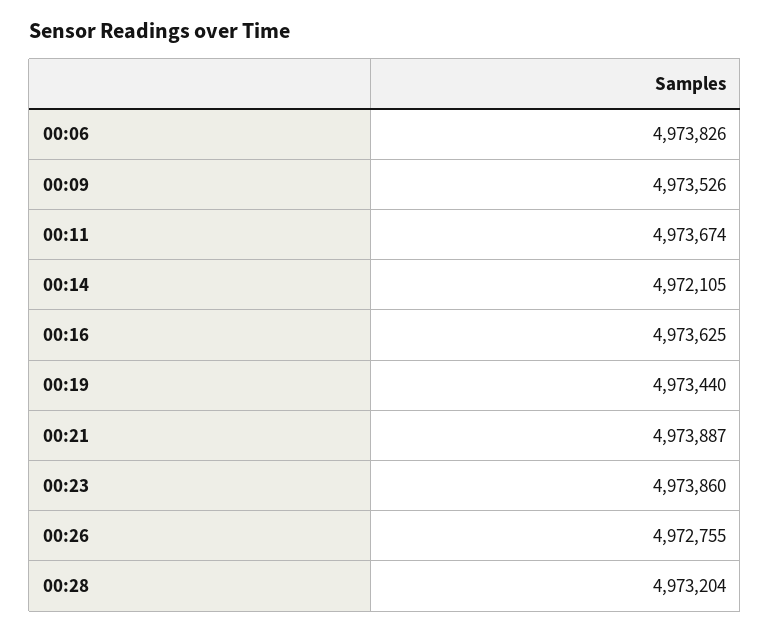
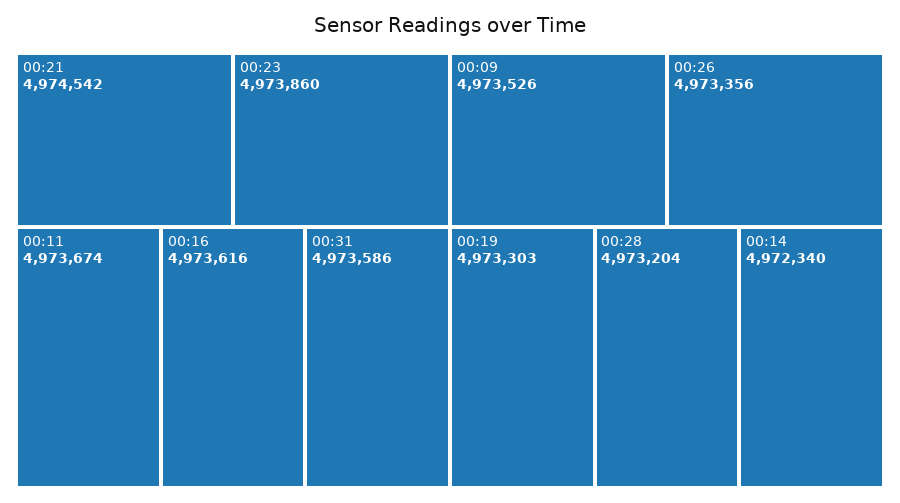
00:06: 4973826 -> none
00:14: 4972105 -> 4972340
00:16: 4973625 -> 4973616
00:19: 4973440 -> 4973303
00:21: 4973887 -> 4974542
00:26: 4972755 -> 4973356
00:31: none -> 4973586

